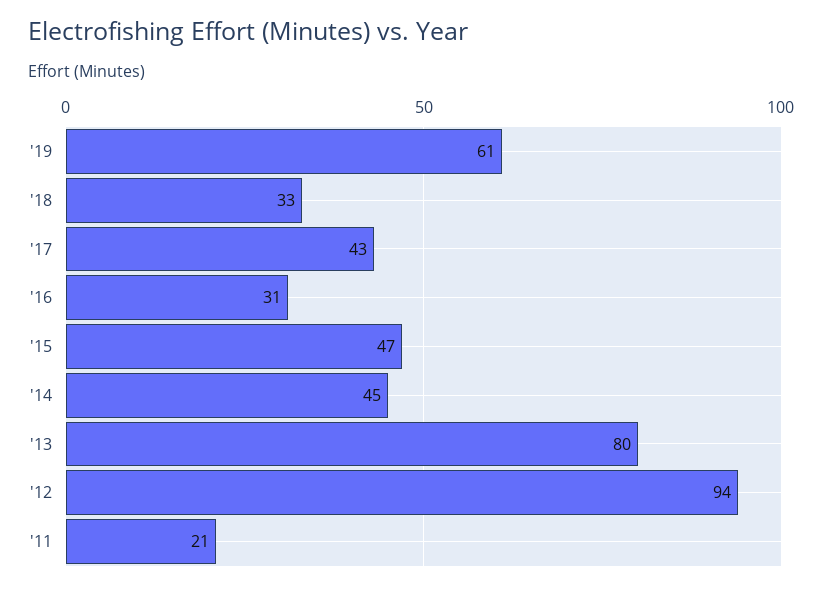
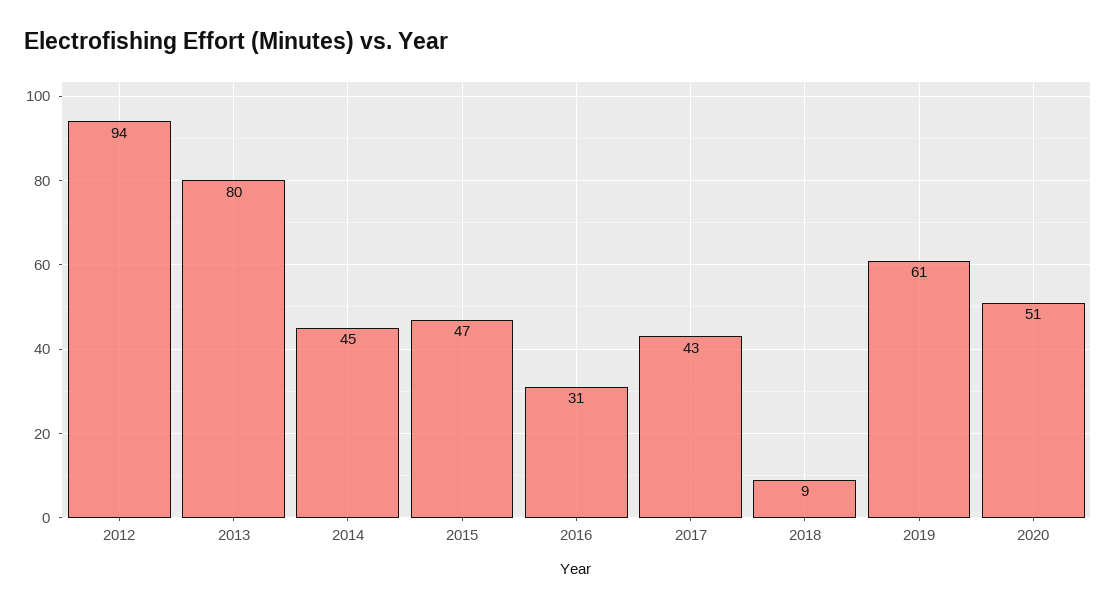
'18: 33 -> 9
'11: 21 -> none
2020: none -> 51

